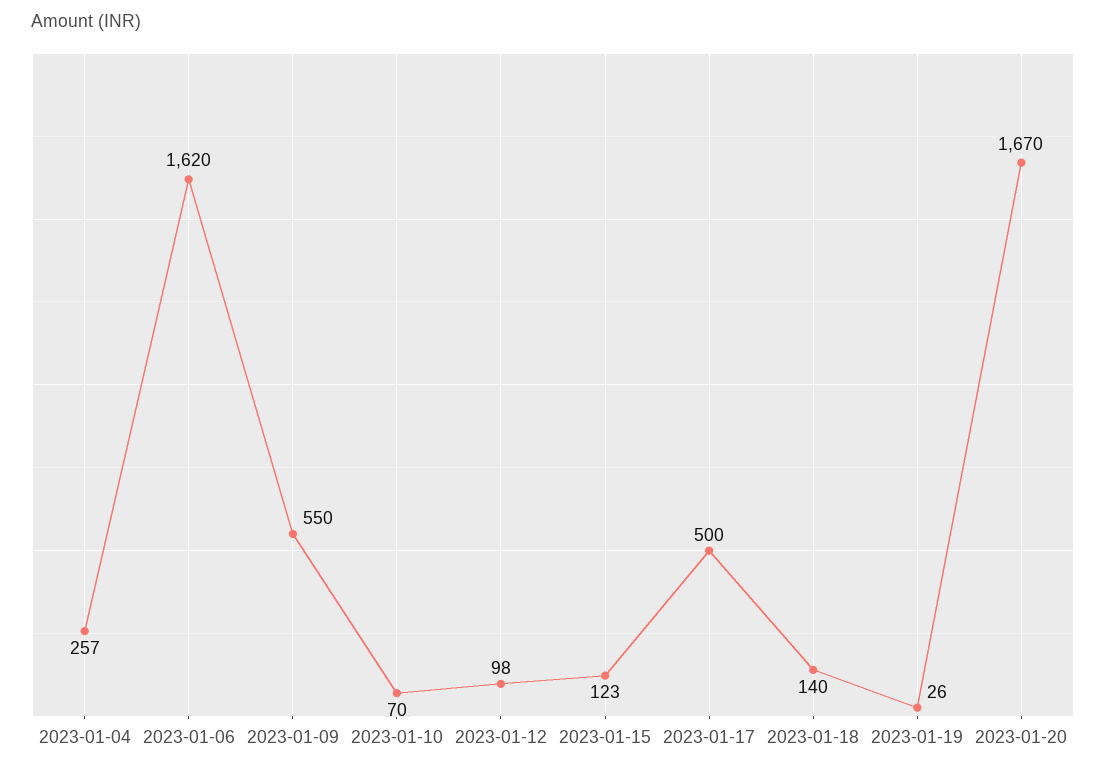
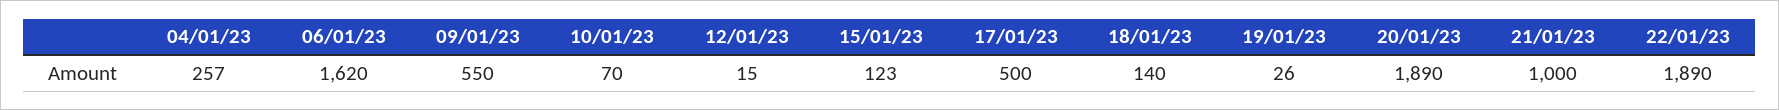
2023-01-12: 98 -> 15
2023-01-20: 1670 -> 1890
21/01/23: none -> 1000
22/01/23: none -> 1890

